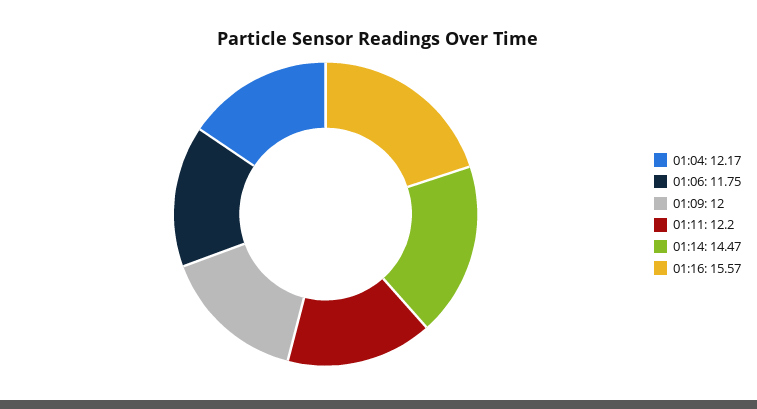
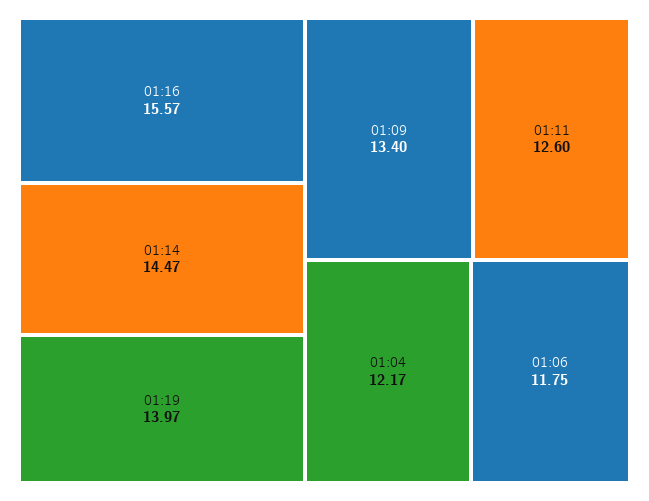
01:09: 12 -> 13.4
01:11: 12.2 -> 12.6
01:19: none -> 13.97

